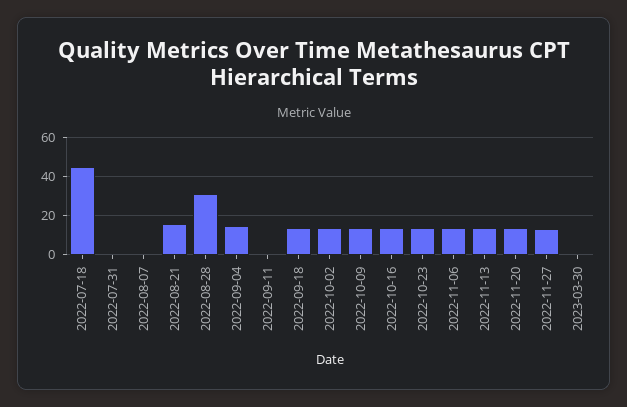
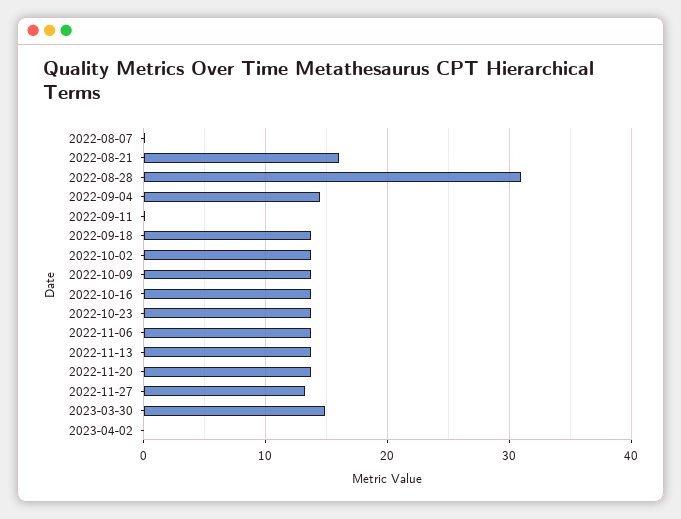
2022-07-18: 45 -> none
2022-07-31: 0 -> none
2023-03-30: 0 -> 15
2023-04-02: none -> 0

